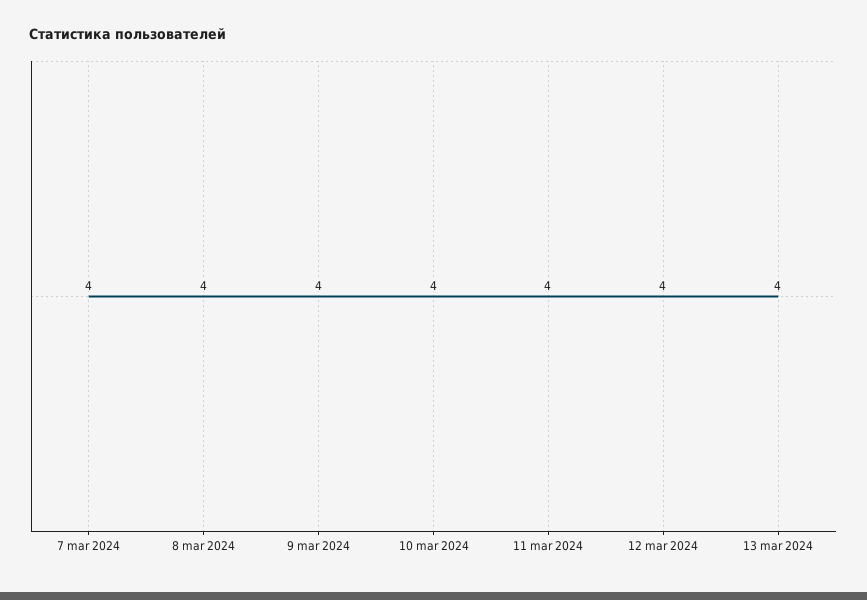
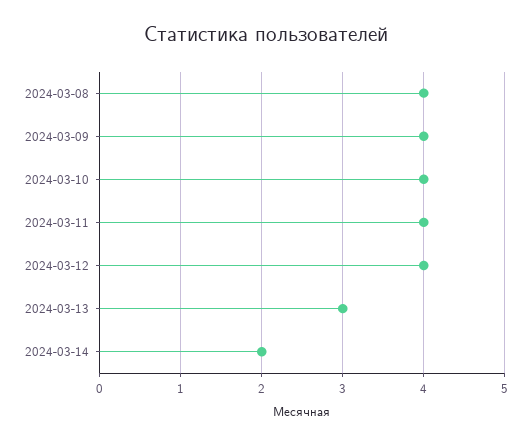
7 mar 2024: 4 -> none
13 mar 2024: 4 -> 3
2024-03-14: none -> 2

